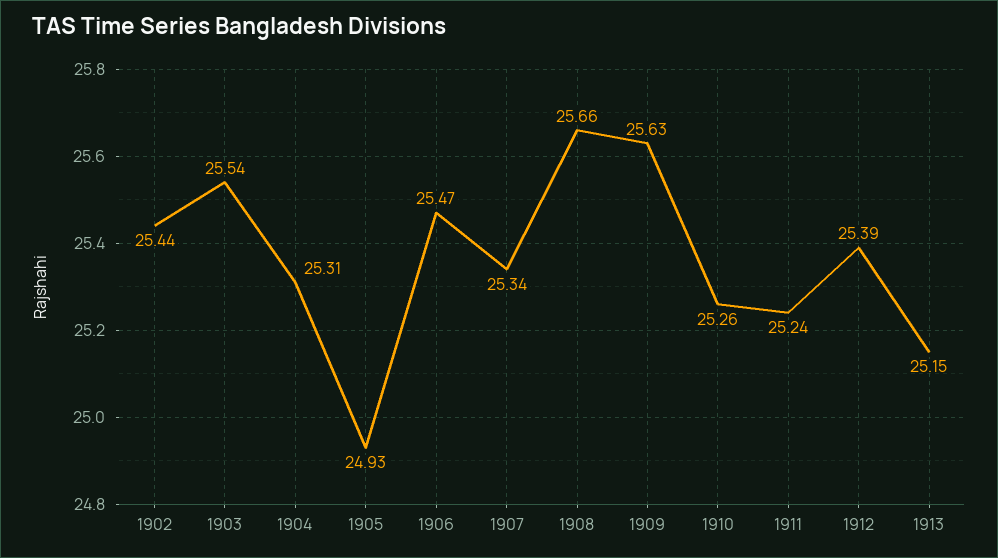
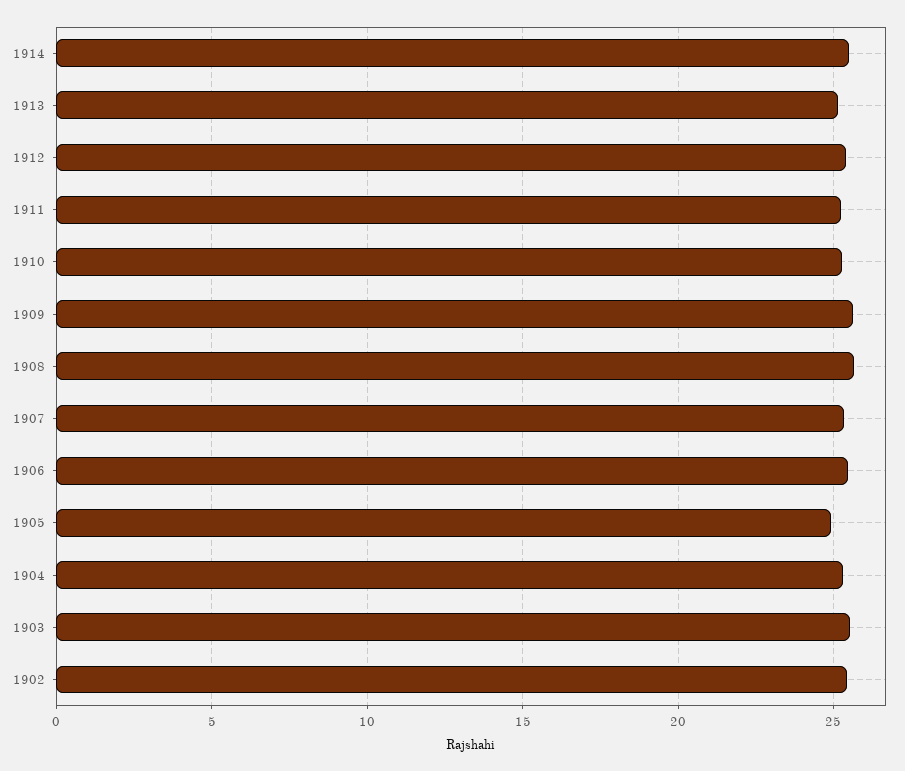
1914: none -> 25.5

